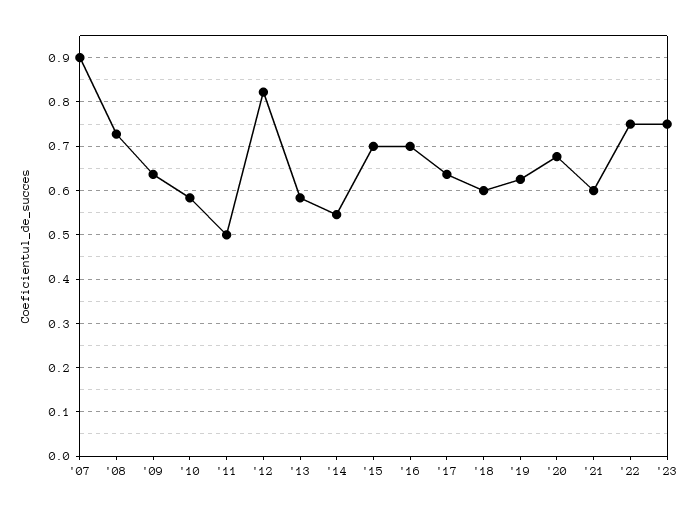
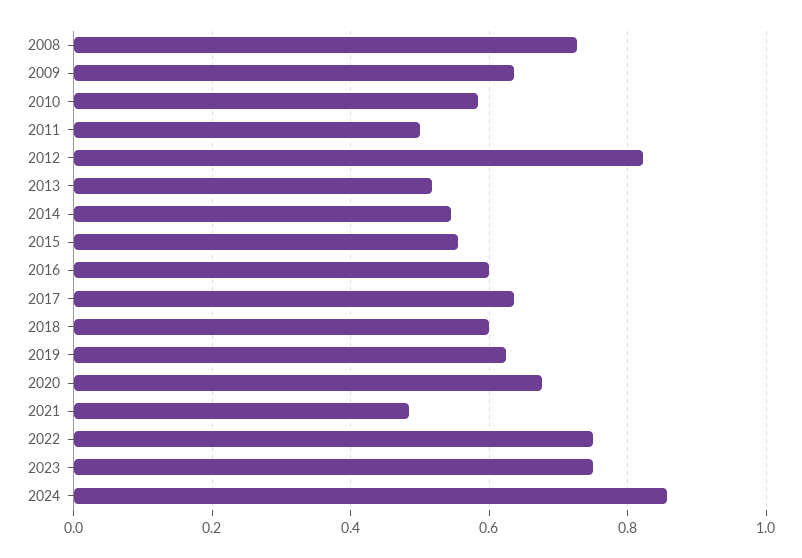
'07: 0.9 -> none
'13: 0.58 -> 0.52
'15: 0.7 -> 0.56
'16: 0.7 -> 0.6
'21: 0.6 -> 0.48
2024: none -> 0.86

